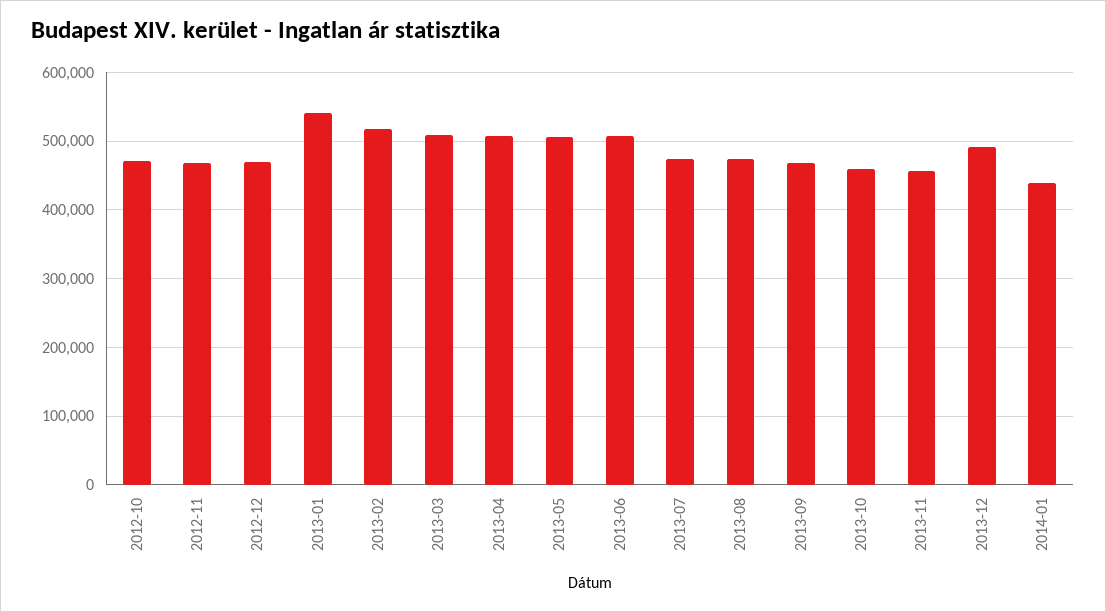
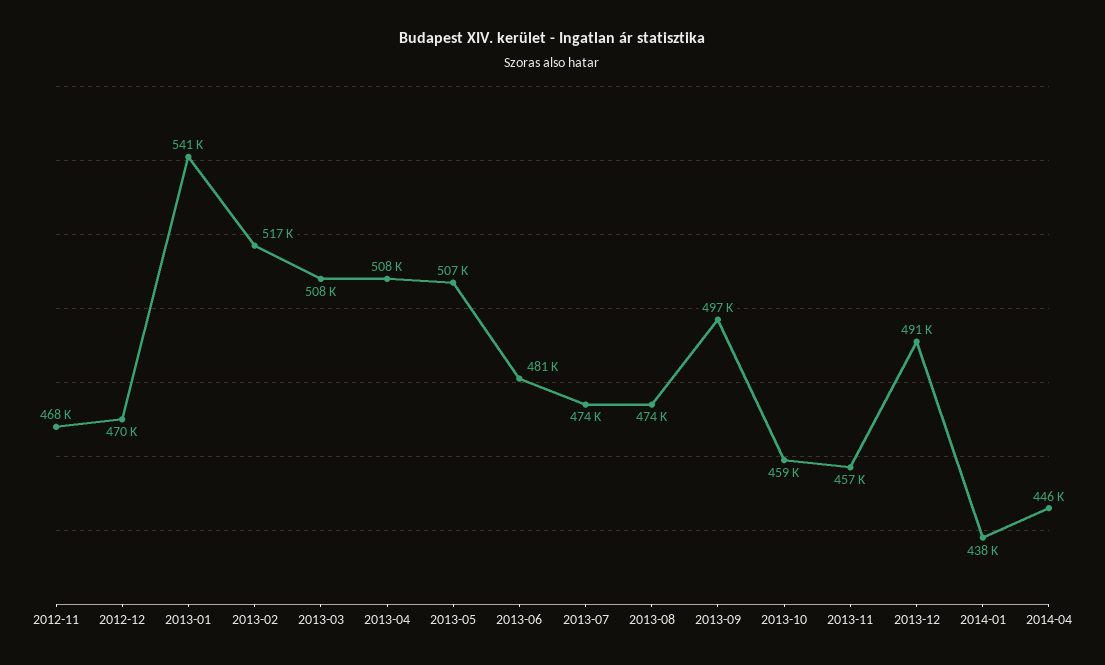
2012-10: 470000 -> none
2013-06: 510000 -> 481000
2013-09: 470000 -> 497000
2014-04: none -> 446000

